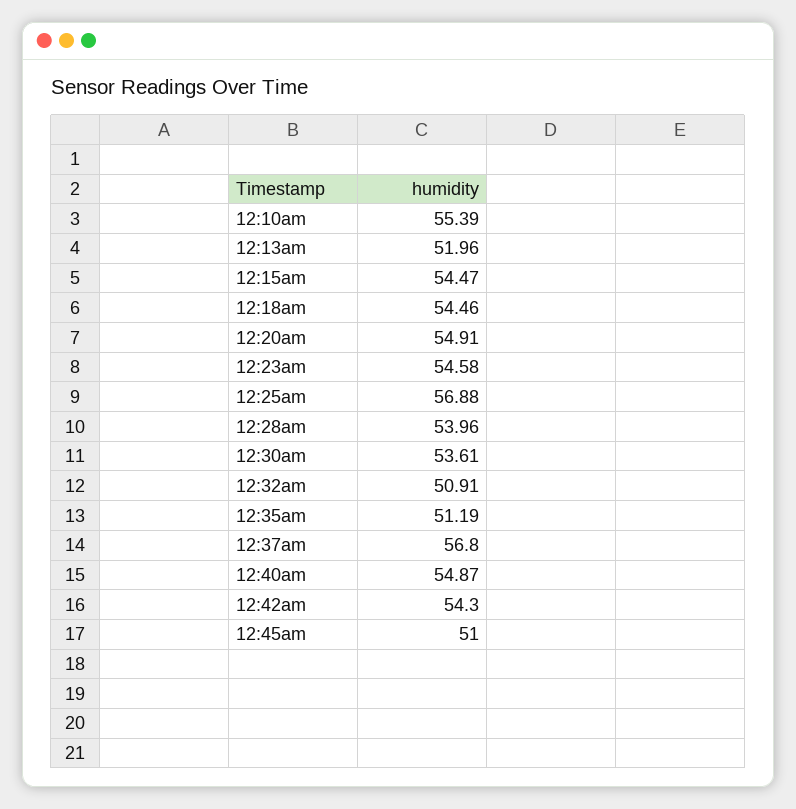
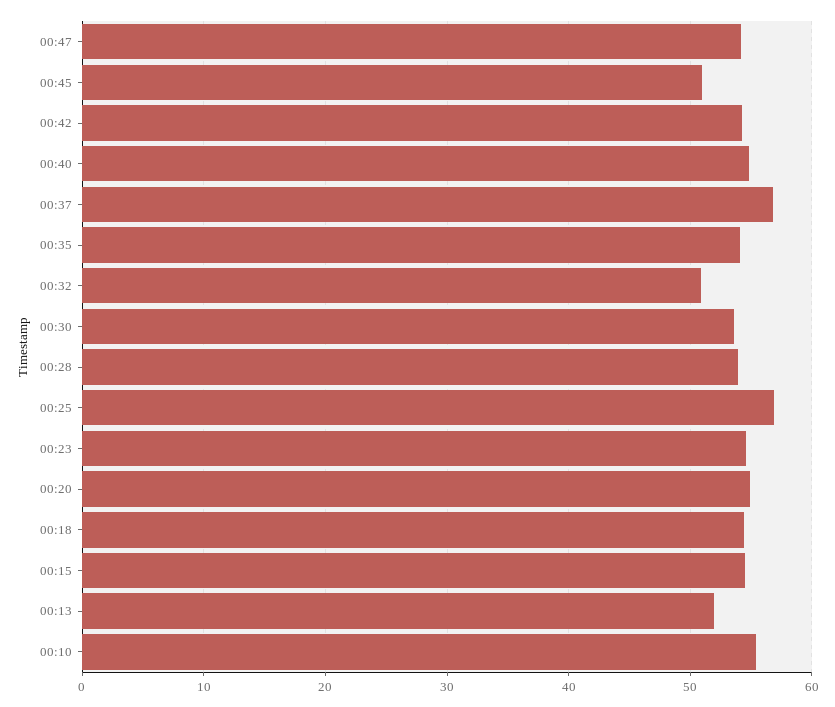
12:35am: 51.19 -> 54
00:47: none -> 54

